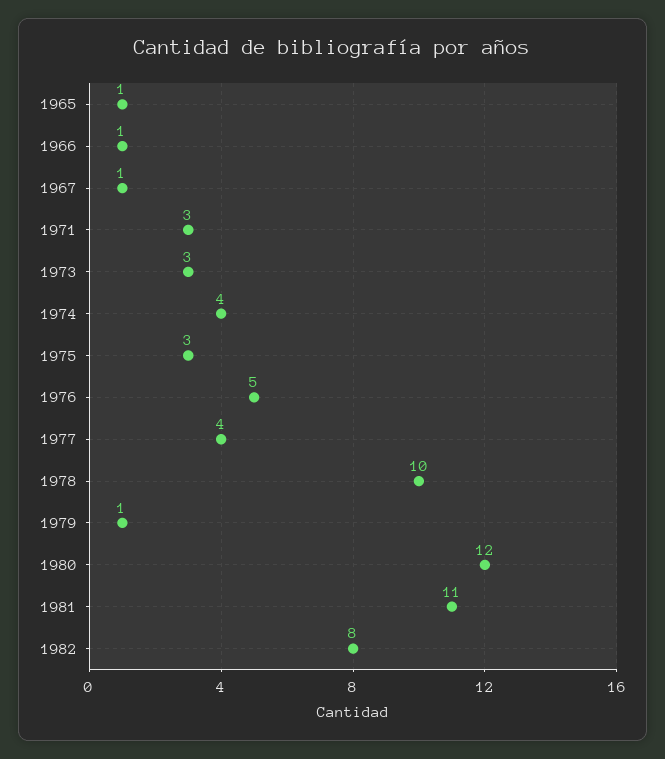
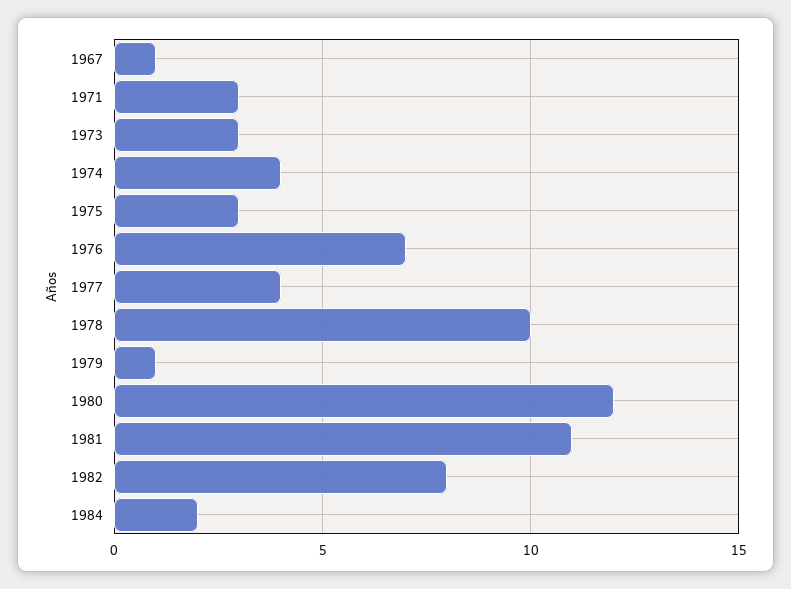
1965: 1 -> none
1966: 1 -> none
1976: 5 -> 7
1984: none -> 2

